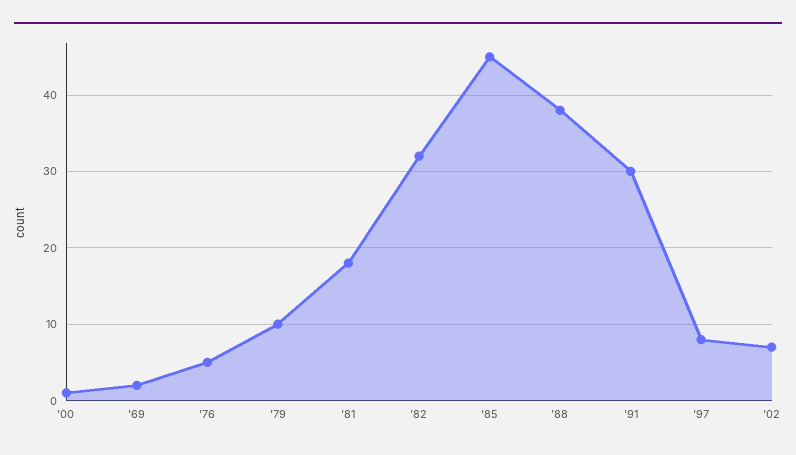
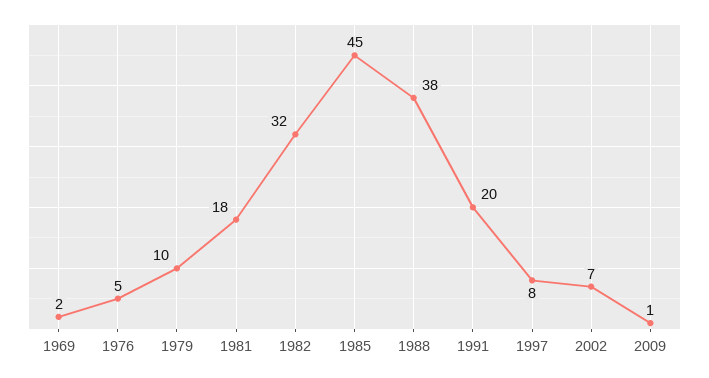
'00: 1 -> none
'91: 30 -> 20
2009: none -> 1

